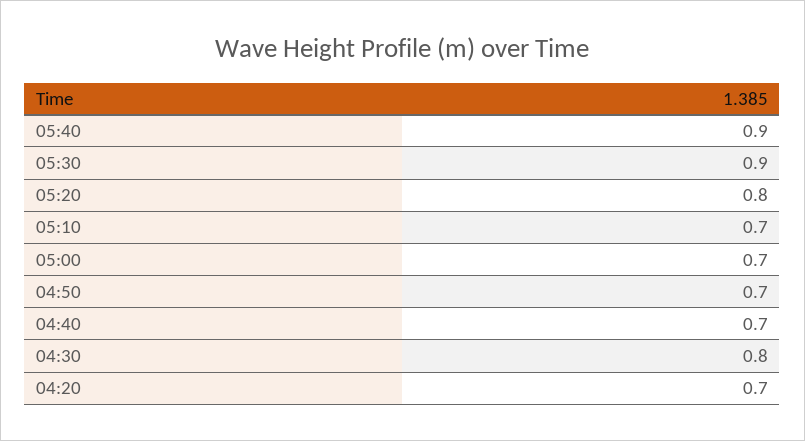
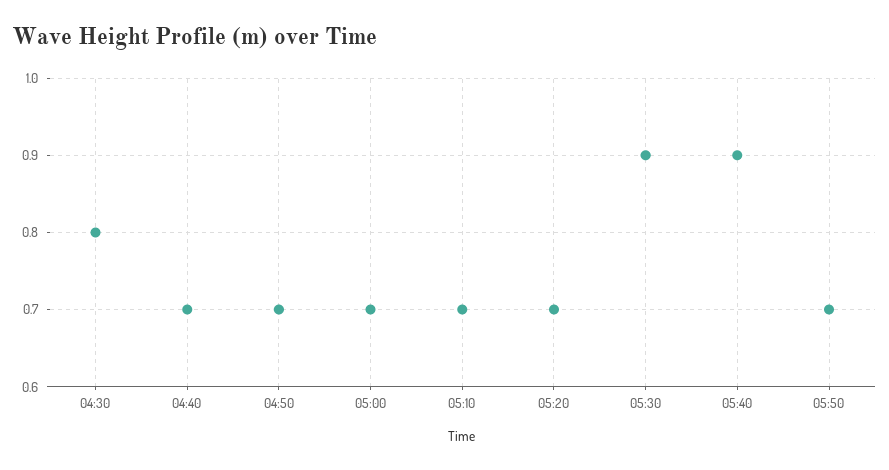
05:20: 0.8 -> 0.7
04:20: 0.7 -> none
05:50: none -> 0.7

